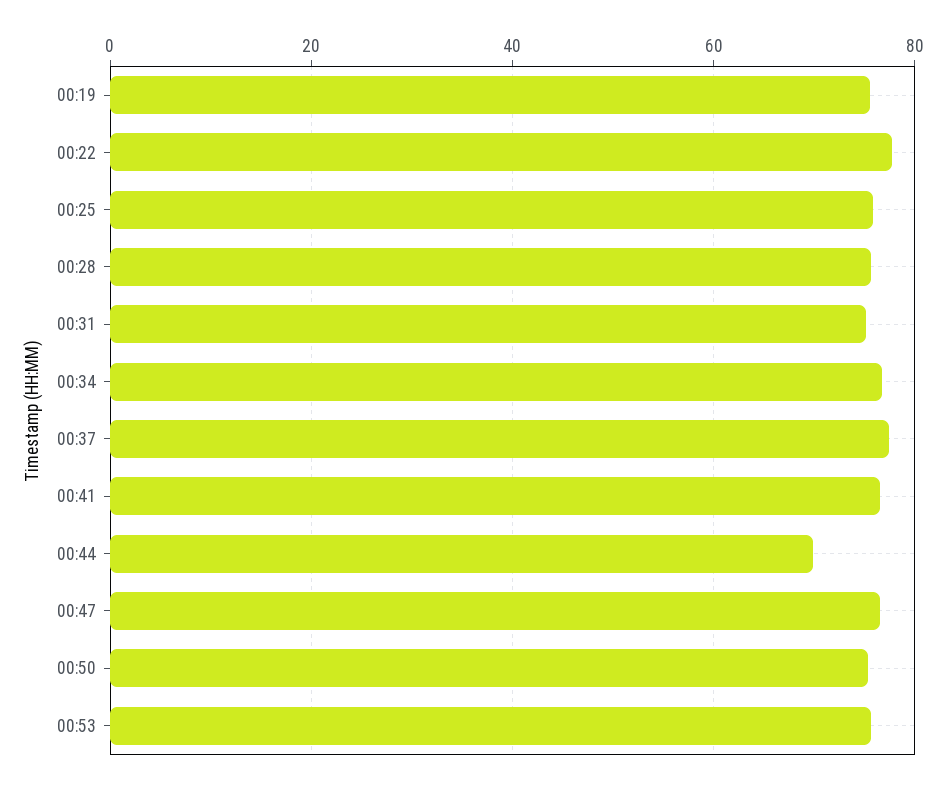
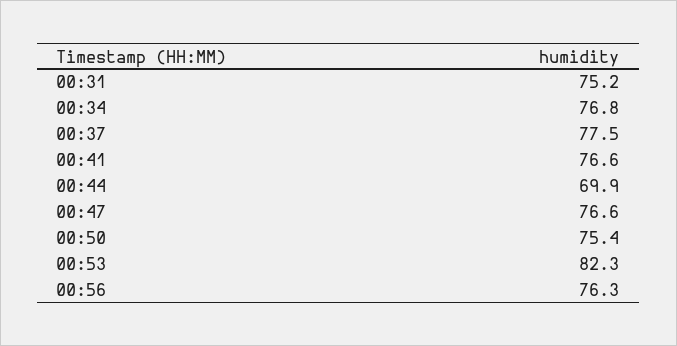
00:19: 76 -> none
00:22: 78 -> none
00:25: 76 -> none
00:28: 76 -> none
00:53: 76 -> 82.3
00:56: none -> 76.3

